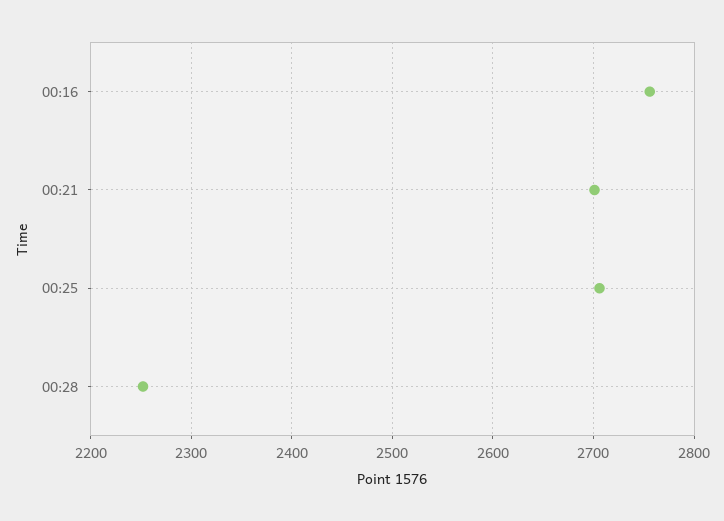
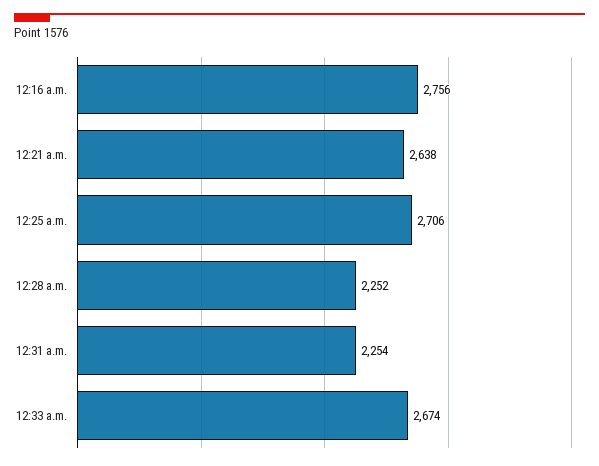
00:21: 2700 -> 2638
12:31 a.m.: none -> 2254
12:33 a.m.: none -> 2674

